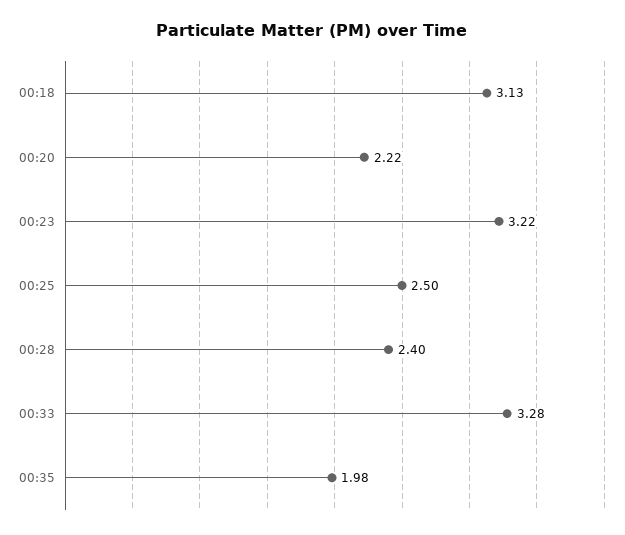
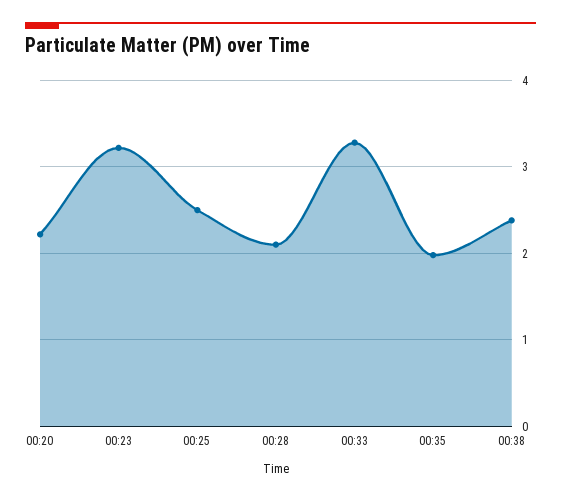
00:18: 3.13 -> none
00:28: 2.4 -> 2.1
00:38: none -> 2.4

